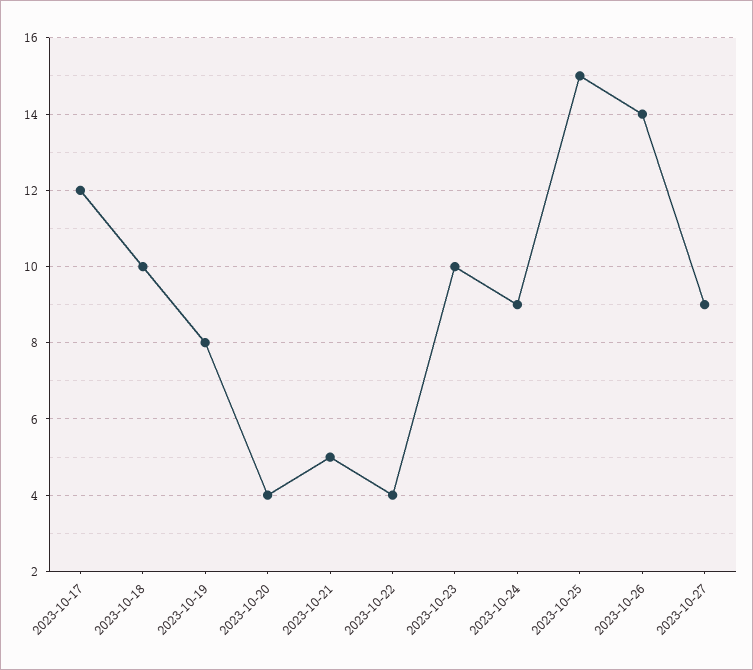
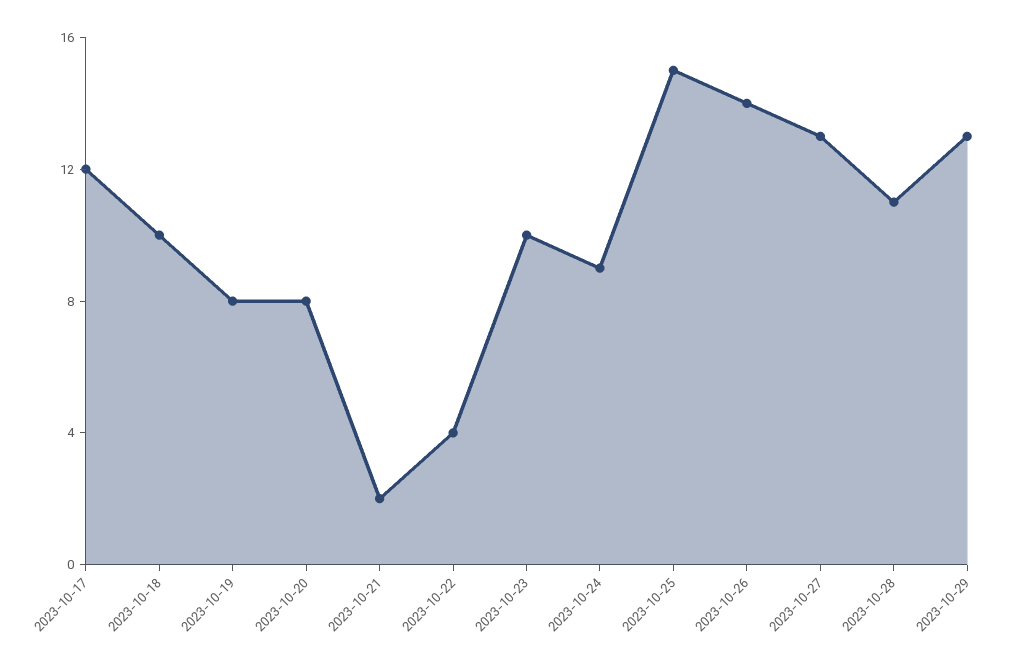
2023-10-20: 4 -> 8
2023-10-21: 5 -> 2
2023-10-27: 9 -> 13
2023-10-28: none -> 11
2023-10-29: none -> 13

